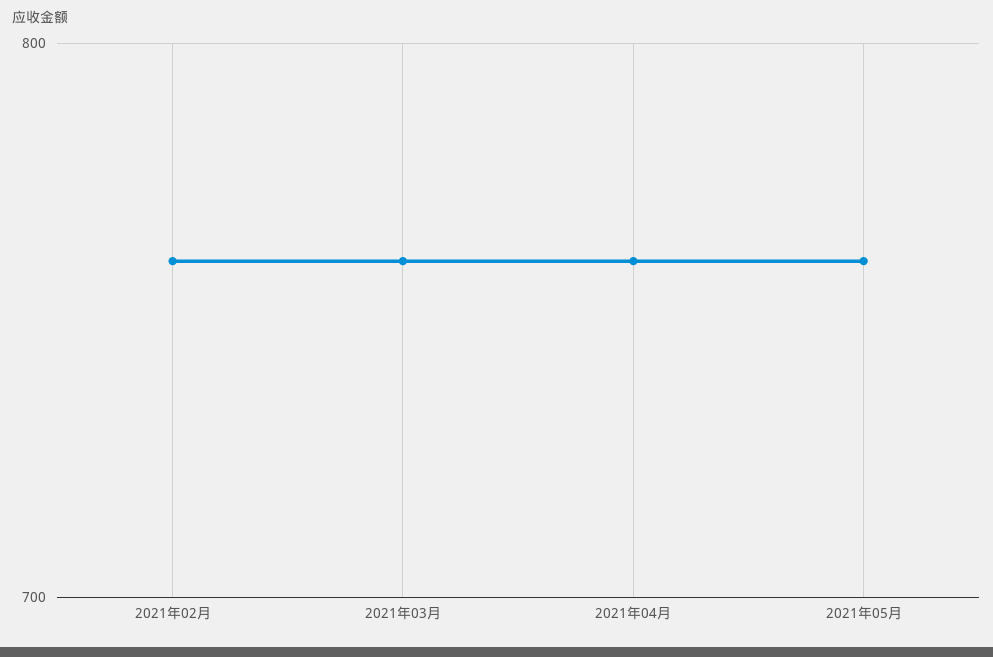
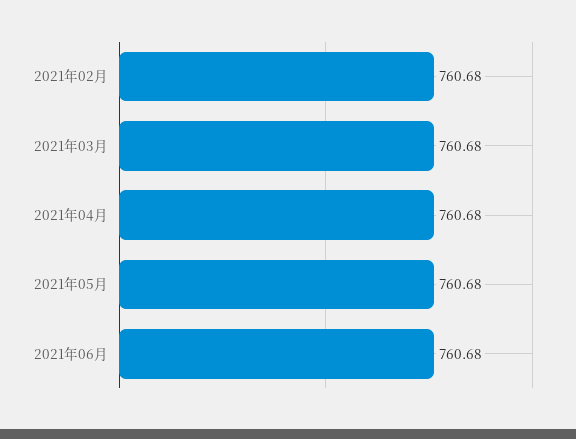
2021年06月: none -> 760.68

